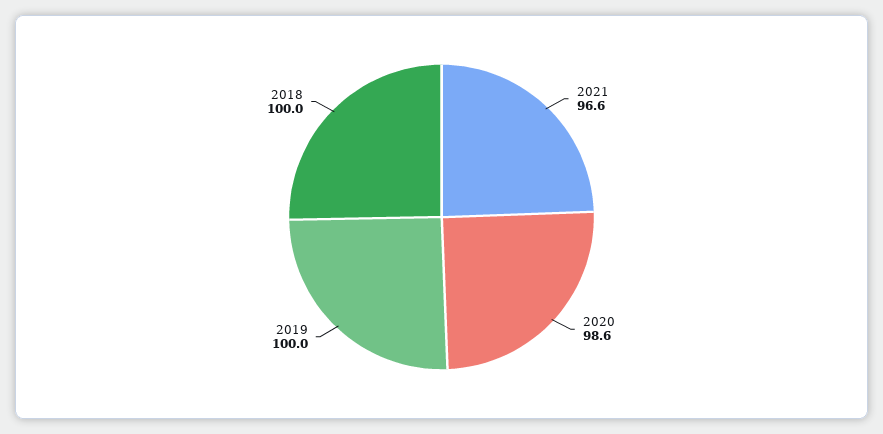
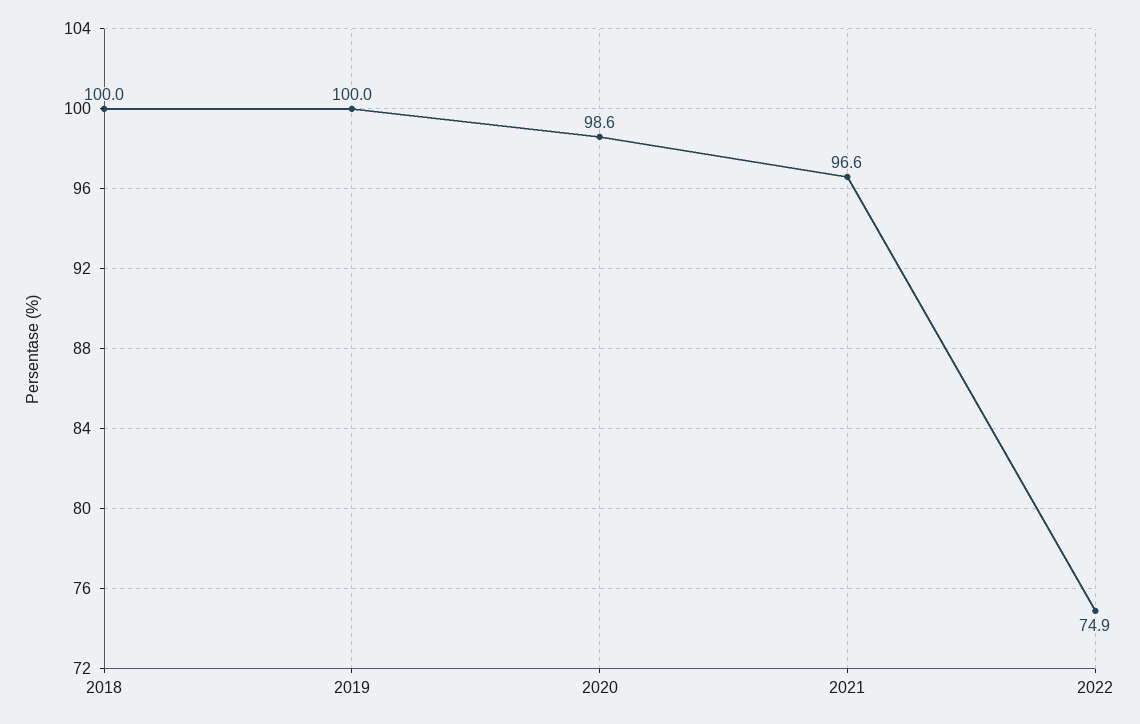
2022: none -> 74.9

